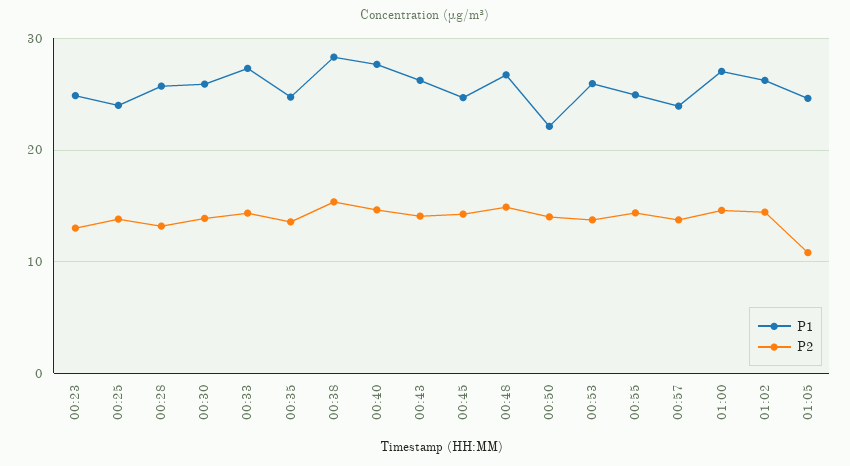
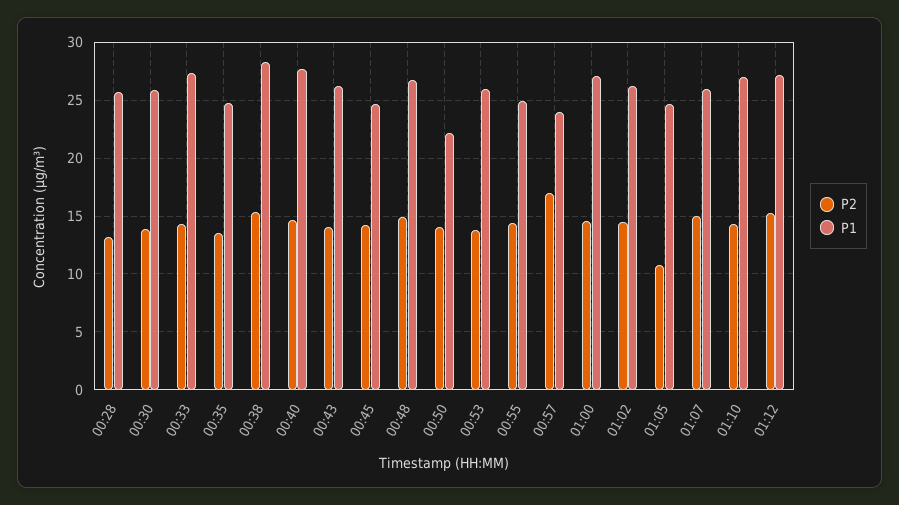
P1, 00:23: 25 -> none
P2, 00:23: 13 -> none
P1, 00:25: 24 -> none
P2, 00:25: 14 -> none
P2, 00:57: 14 -> 17
P2, 01:07: none -> 15
P1, 01:07: none -> 26
P2, 01:10: none -> 14
P1, 01:10: none -> 27
P2, 01:12: none -> 15
P1, 01:12: none -> 27

